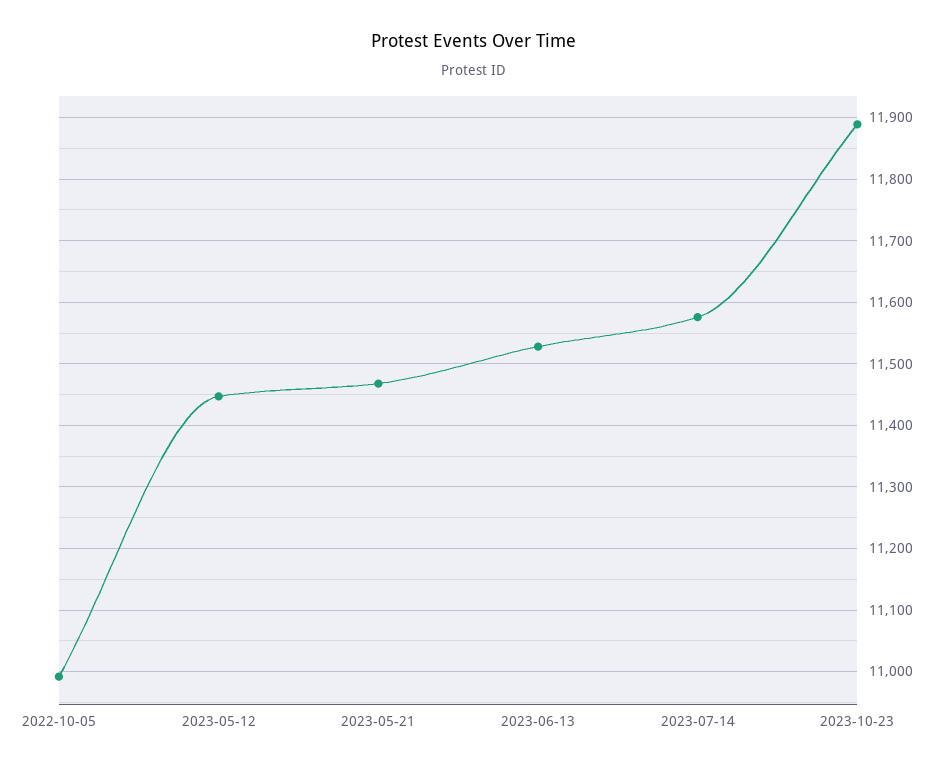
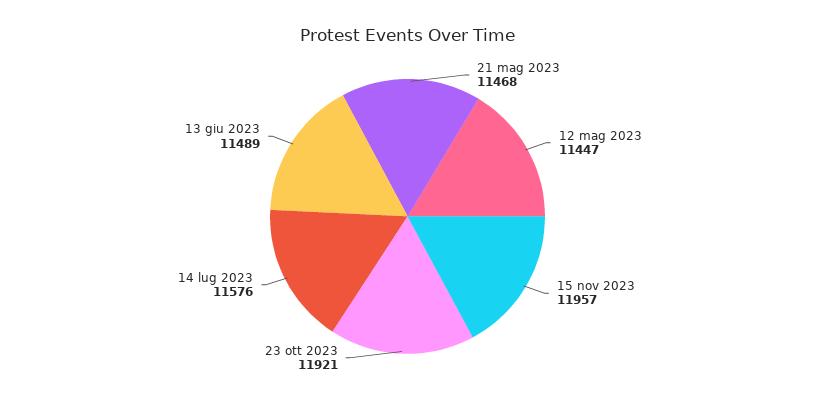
2022-10-05: 10990 -> none
2023-06-13: 11530 -> 11489
2023-10-23: 11890 -> 11921
15 nov 2023: none -> 11957

